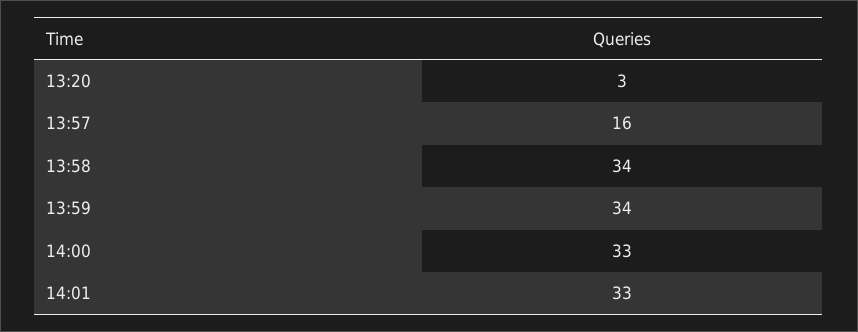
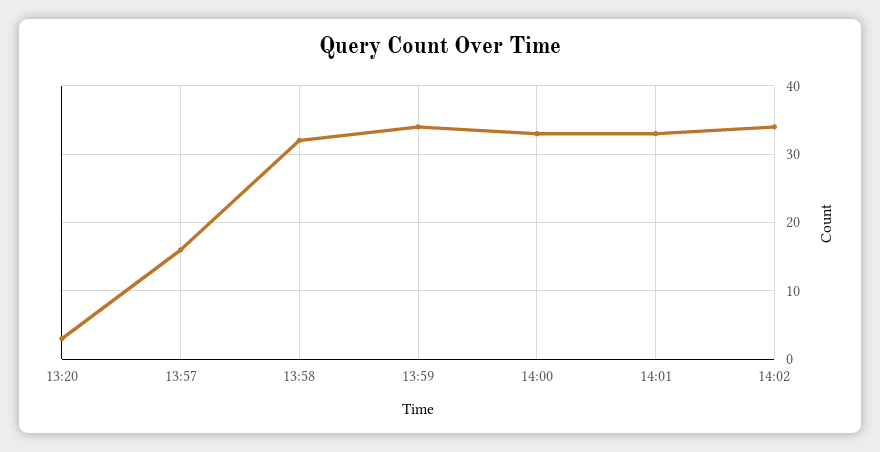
13:58: 34 -> 32
14:02: none -> 34

